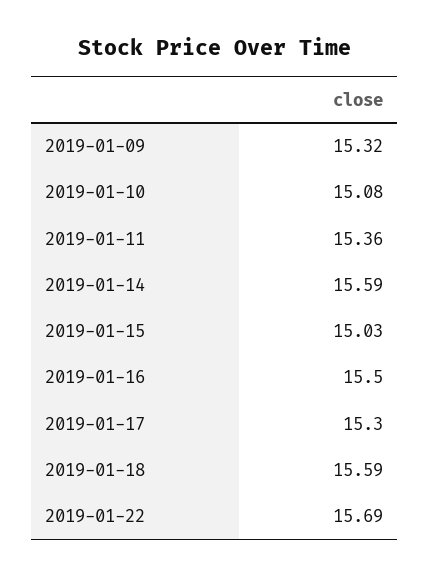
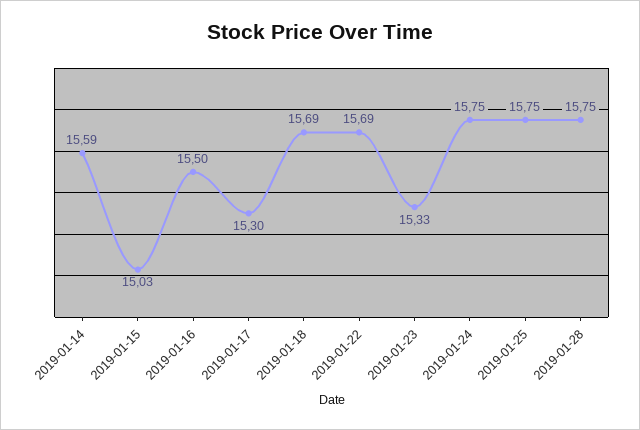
2019-01-09: 15.32 -> none
2019-01-10: 15.08 -> none
2019-01-11: 15.36 -> none
2019-01-18: 15.59 -> 15.69
2019-01-23: none -> 15.33
2019-01-24: none -> 15.75
2019-01-25: none -> 15.75
2019-01-28: none -> 15.75

